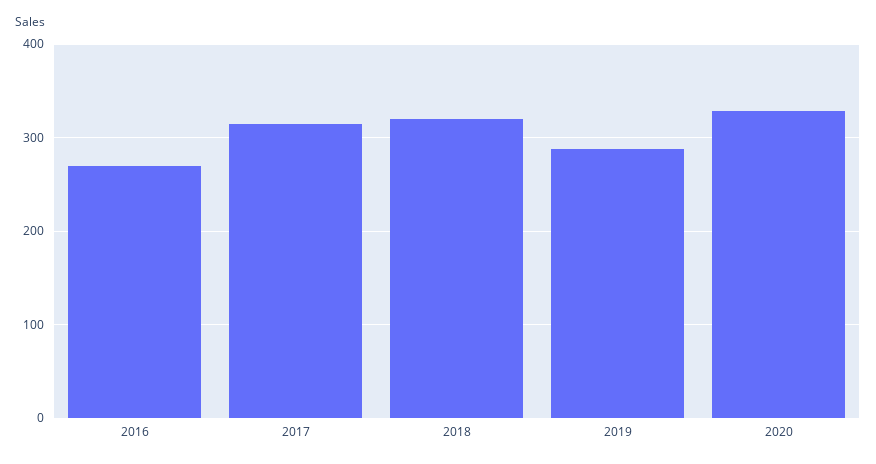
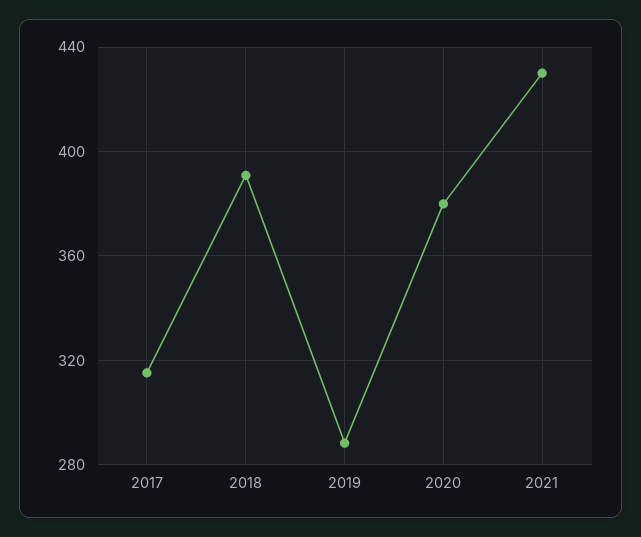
2016: 270 -> none
2018: 320 -> 390
2020: 330 -> 380
2021: none -> 430

